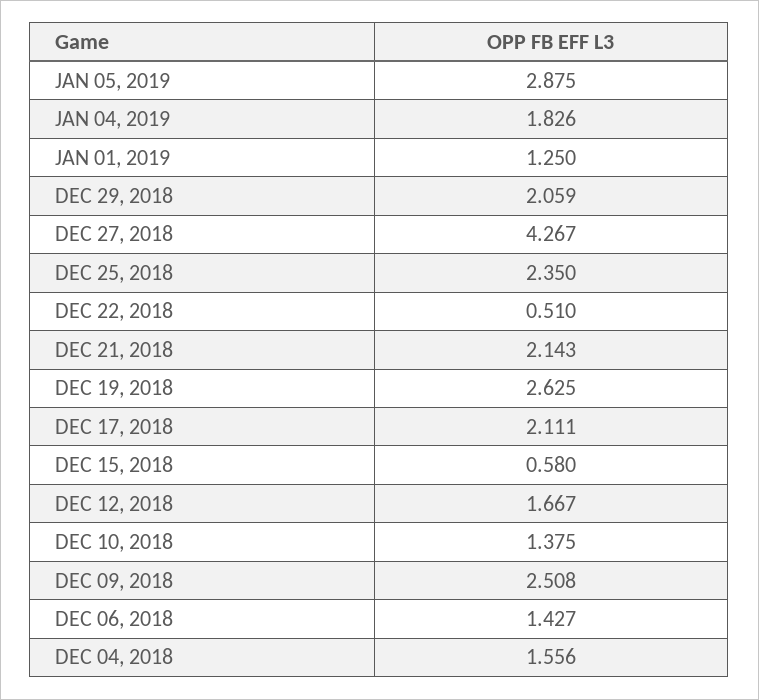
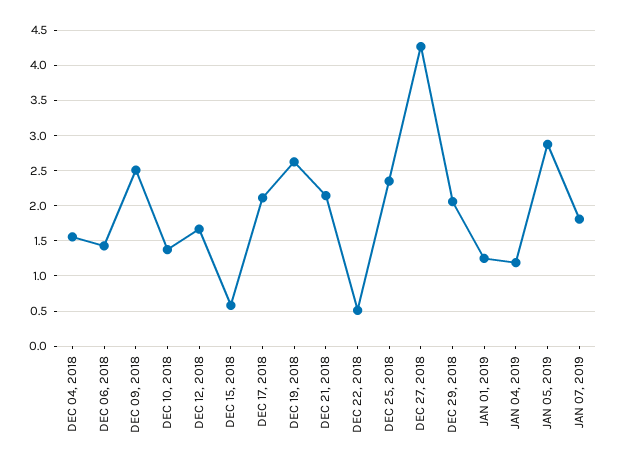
JAN 04, 2019: 1.826 -> 1.2
JAN 07, 2019: none -> 1.8

